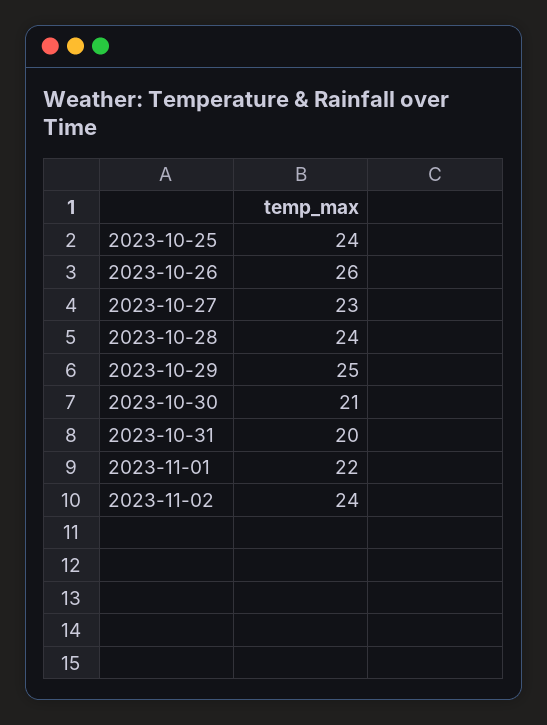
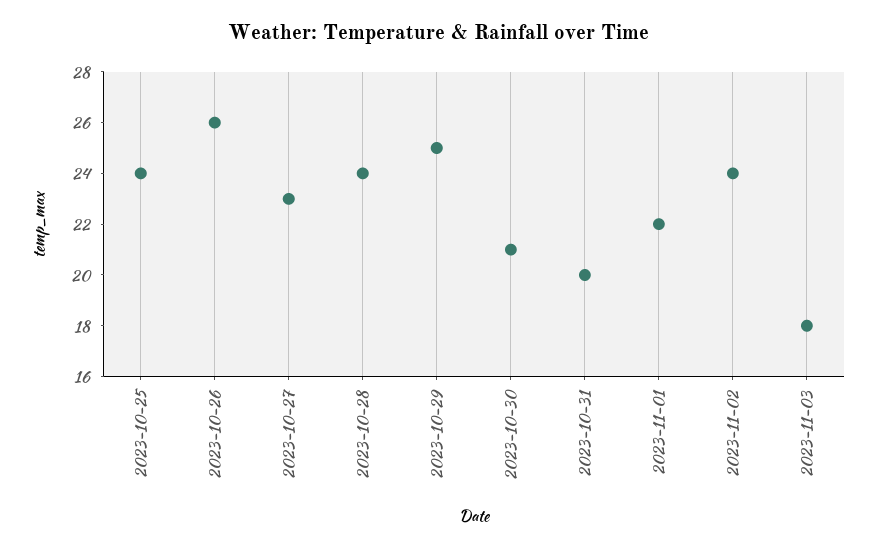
2023-11-03: none -> 18

